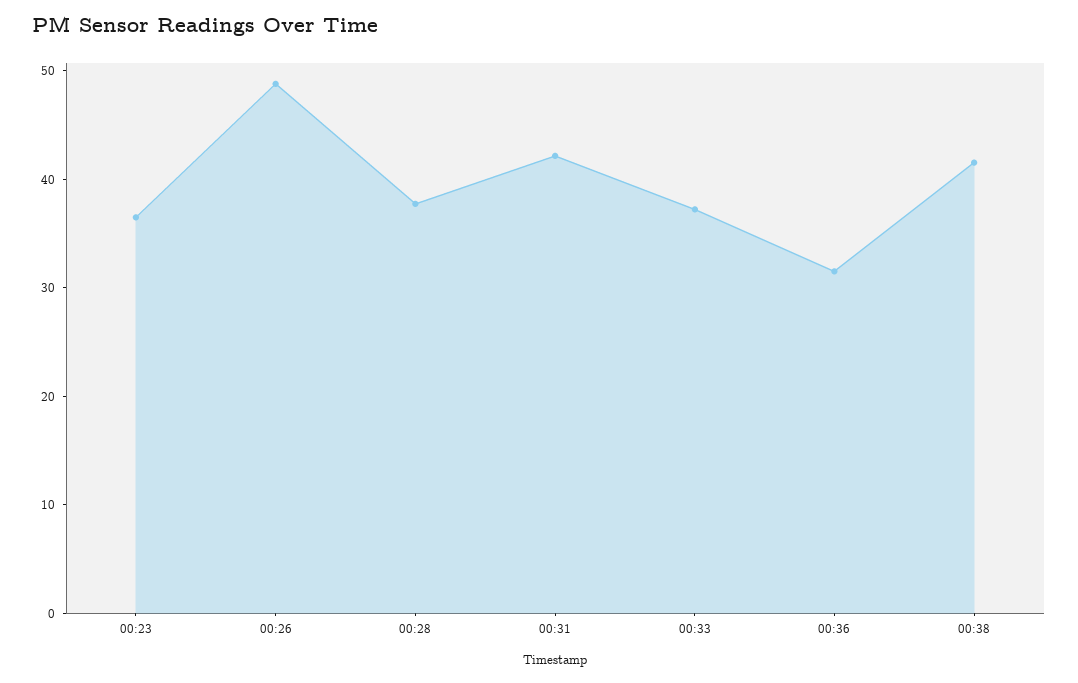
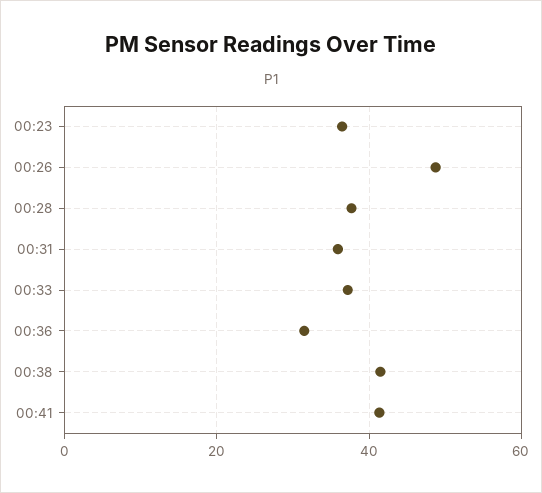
00:31: 42 -> 36
00:41: none -> 42

